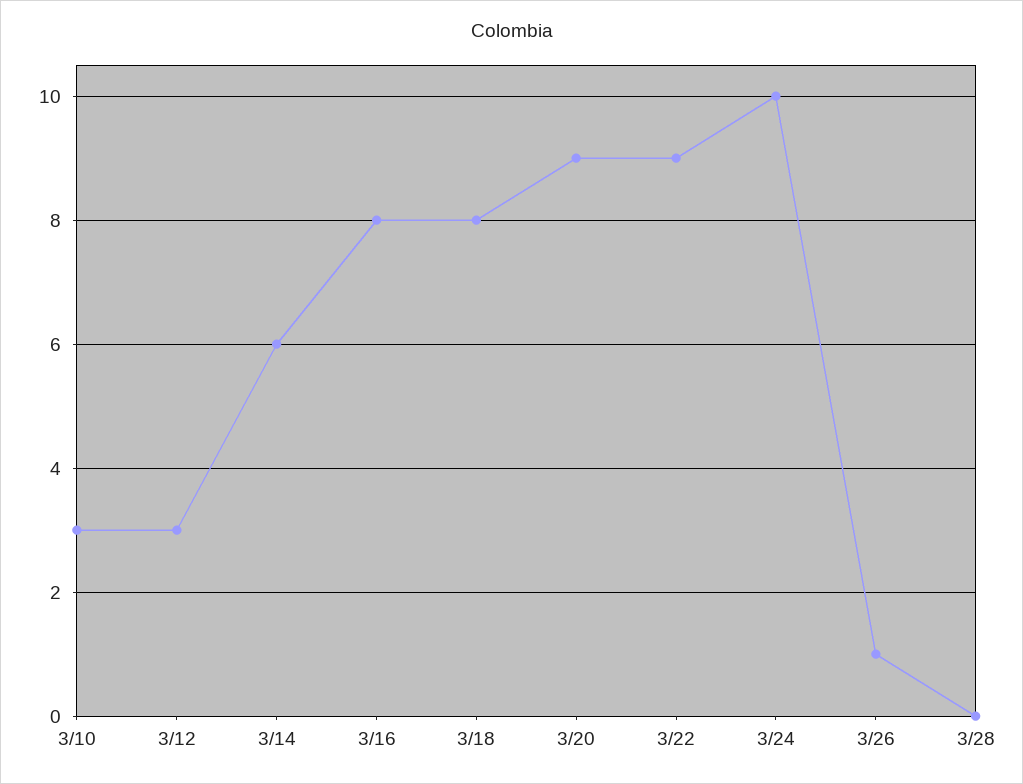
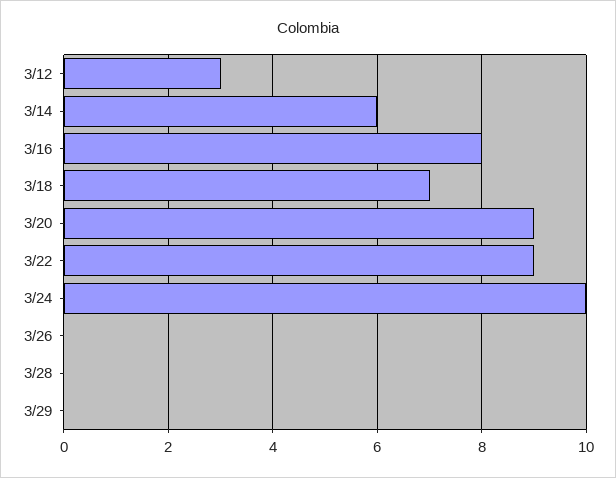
3/10: 3 -> none
3/18: 8 -> 7
3/26: 1 -> 0
3/29: none -> 0

